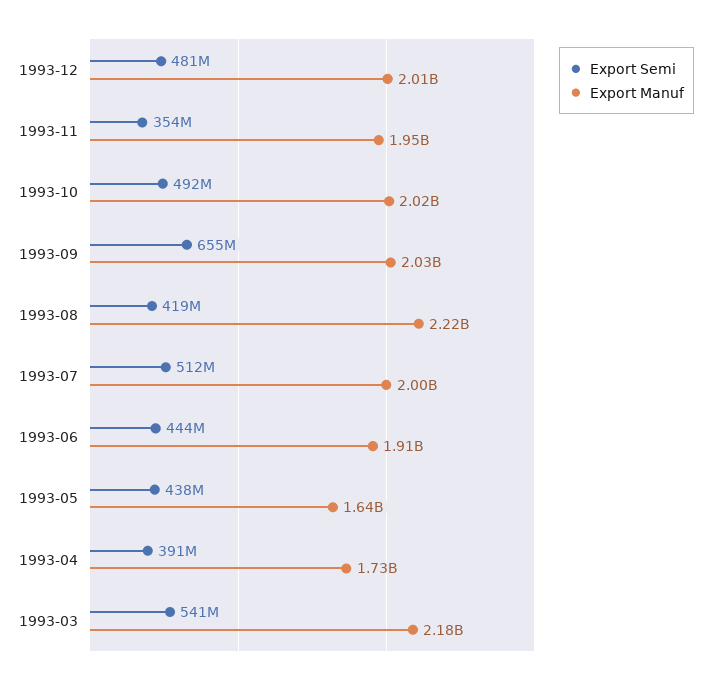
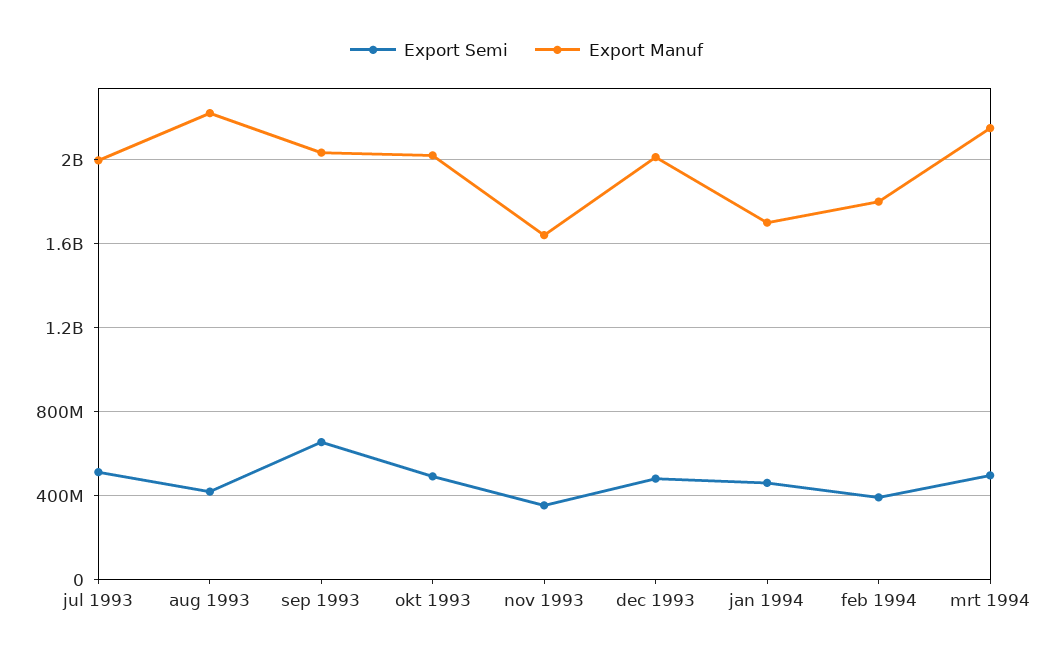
Export Manuf, 1993-11: 1950000000 -> 1650000000
Export Semi, 1993-06: 444000000 -> none
Export Manuf, 1993-06: 1910000000 -> none
Export Semi, 1993-05: 438000000 -> none
Export Manuf, 1993-05: 1640000000 -> none
Export Semi, 1993-04: 391000000 -> none
Export Manuf, 1993-04: 1730000000 -> none
Export Semi, 1993-03: 541000000 -> none
Export Manuf, 1993-03: 2180000000 -> none
Export Semi, jan 1994: none -> 450000000
Export Manuf, jan 1994: none -> 1700000000
Export Semi, feb 1994: none -> 400000000
Export Manuf, feb 1994: none -> 1800000000
Export Semi, mrt 1994: none -> 500000000
Export Manuf, mrt 1994: none -> 2150000000

